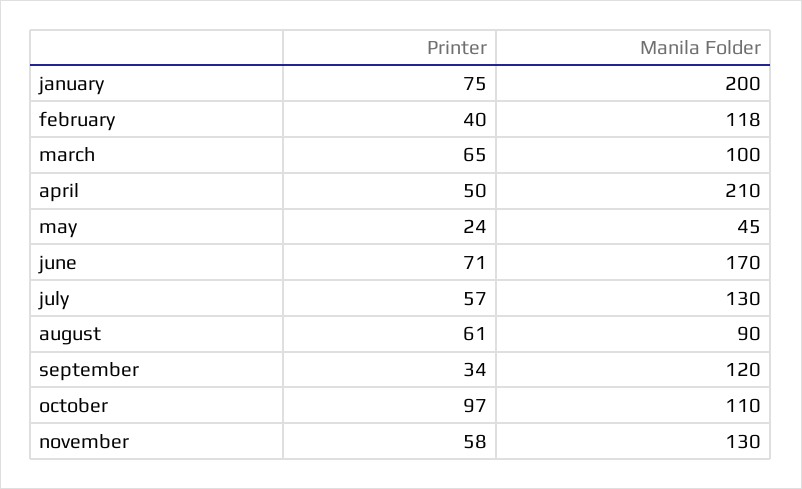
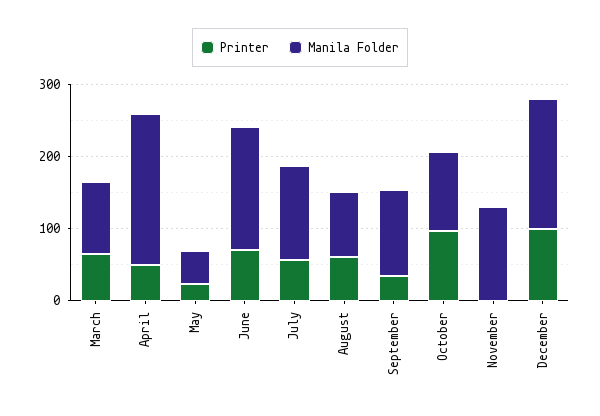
Printer, january: 75 -> none
Manila Folder, january: 200 -> none
Printer, february: 40 -> none
Manila Folder, february: 118 -> none
Printer, november: 58 -> 0
Printer, December: none -> 100
Manila Folder, December: none -> 180

